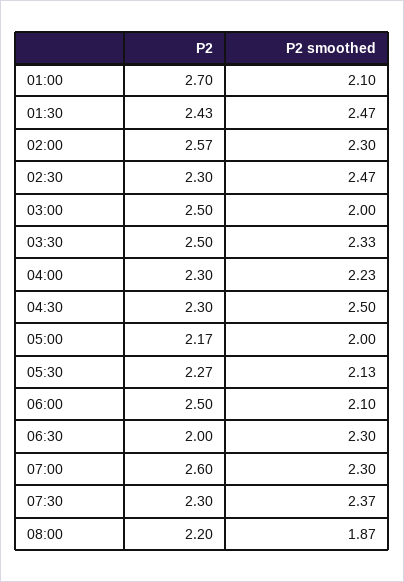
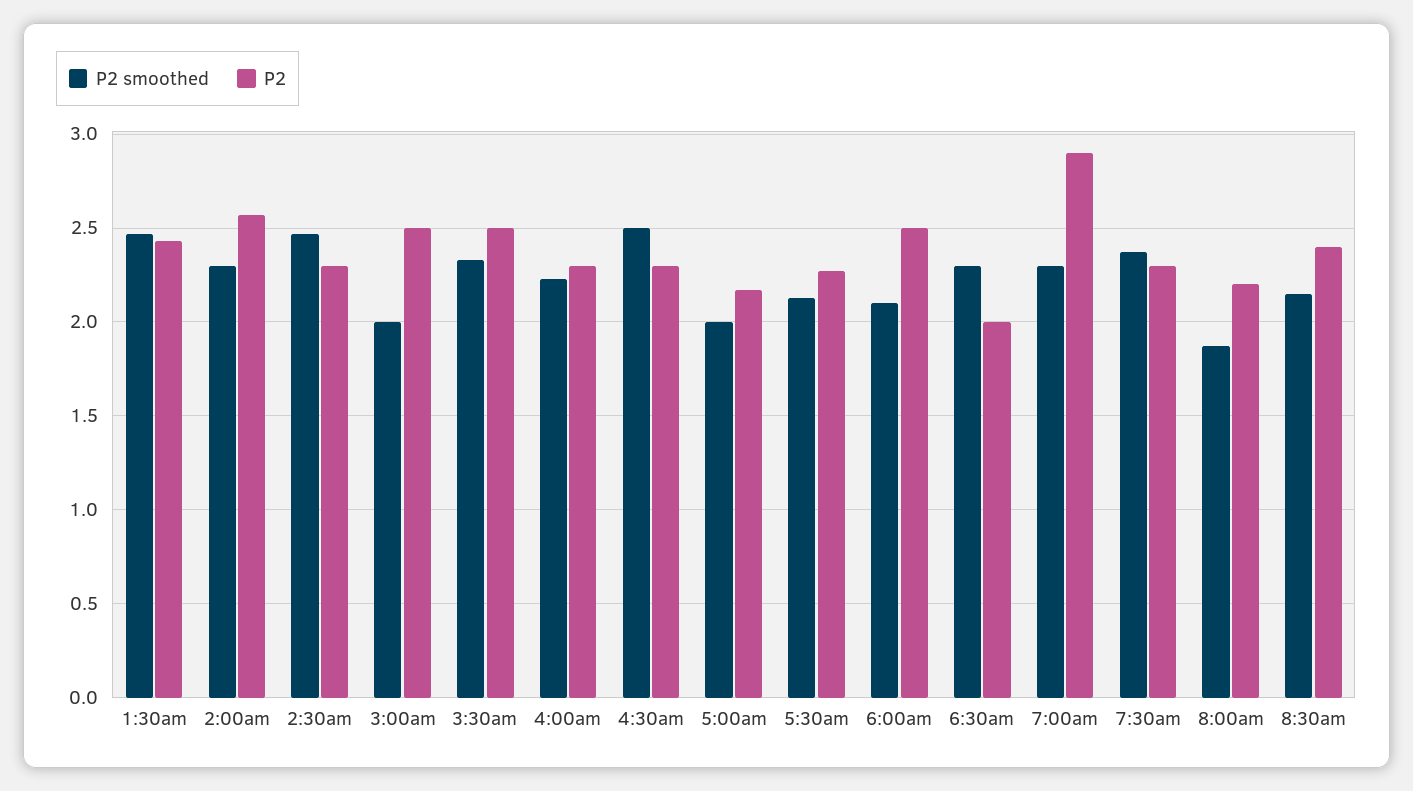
P2, 01:00: 2.7 -> none
P2 smoothed, 01:00: 2.1 -> none
P2, 07:00: 2.6 -> 2.9
P2 smoothed, 8:30am: none -> 2.15
P2, 8:30am: none -> 2.4

